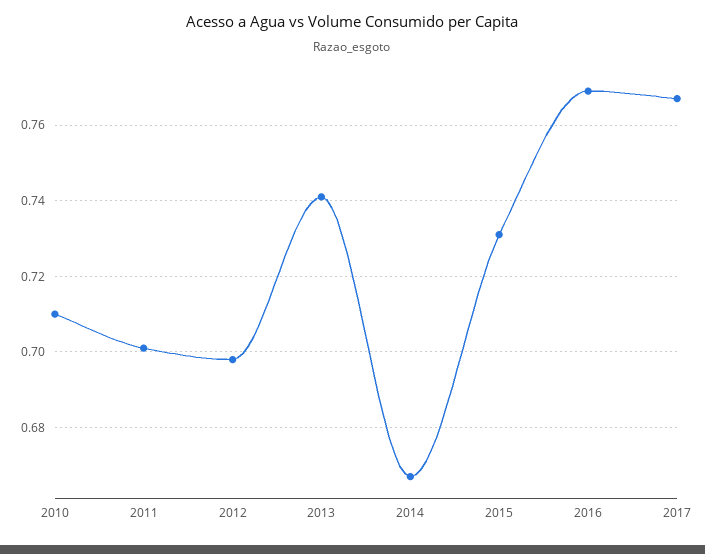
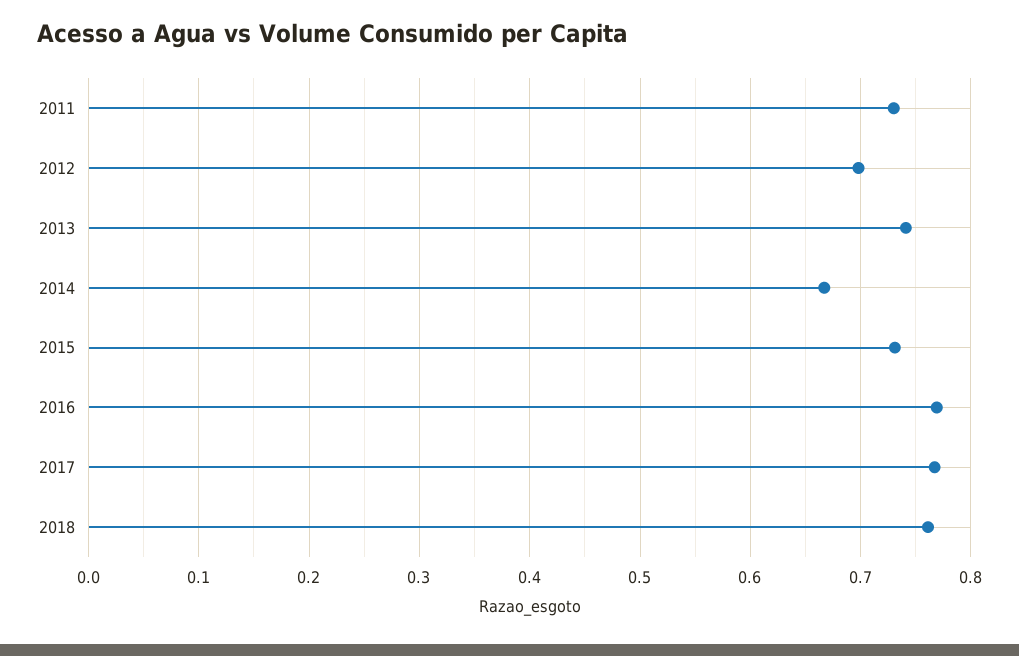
2010: 0.71 -> none
2011: 0.7 -> 0.73
2018: none -> 0.76

